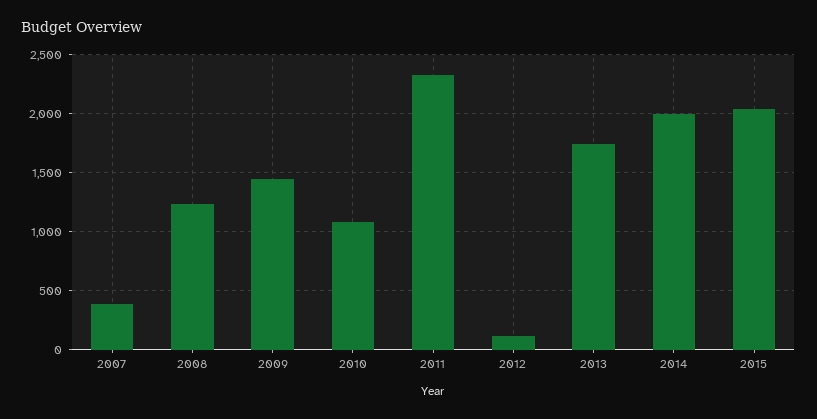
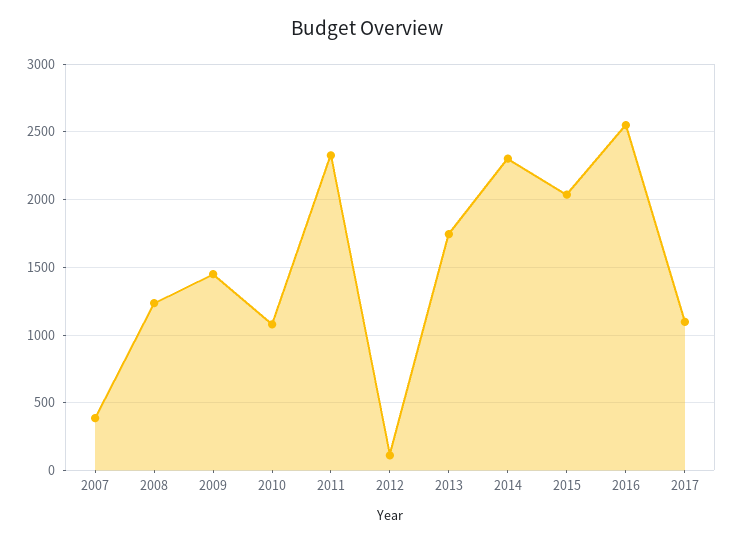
2014: 2000 -> 2300
2016: none -> 2550
2017: none -> 1100

